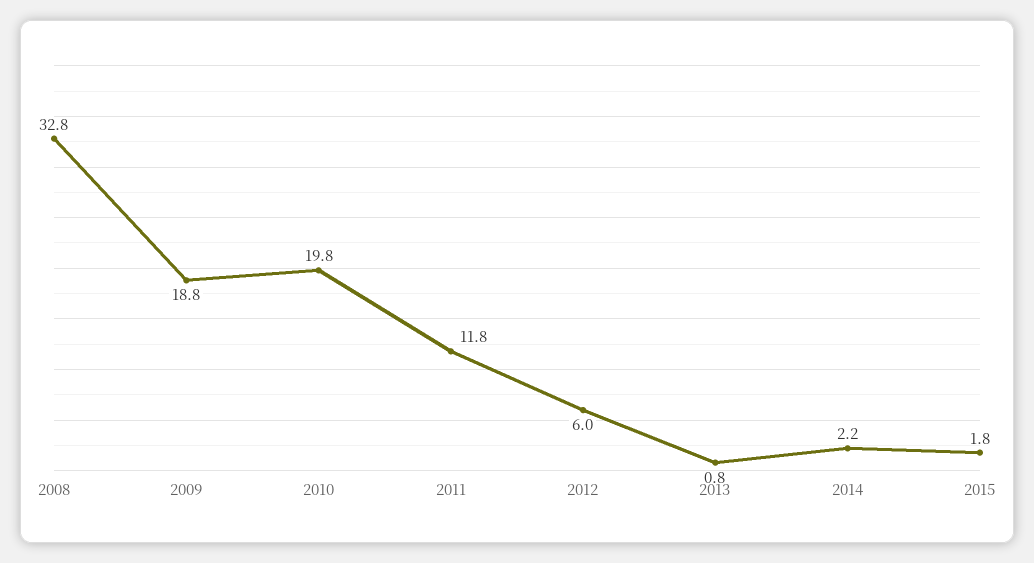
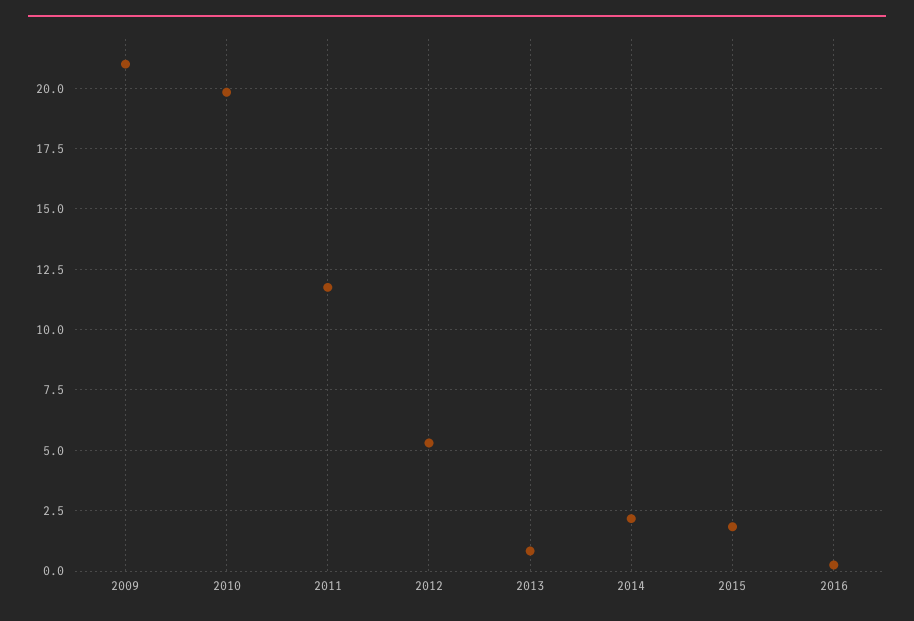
2008: 32.8 -> none
2009: 18.8 -> 21
2012: 6 -> 5.25
2016: none -> 0.25

